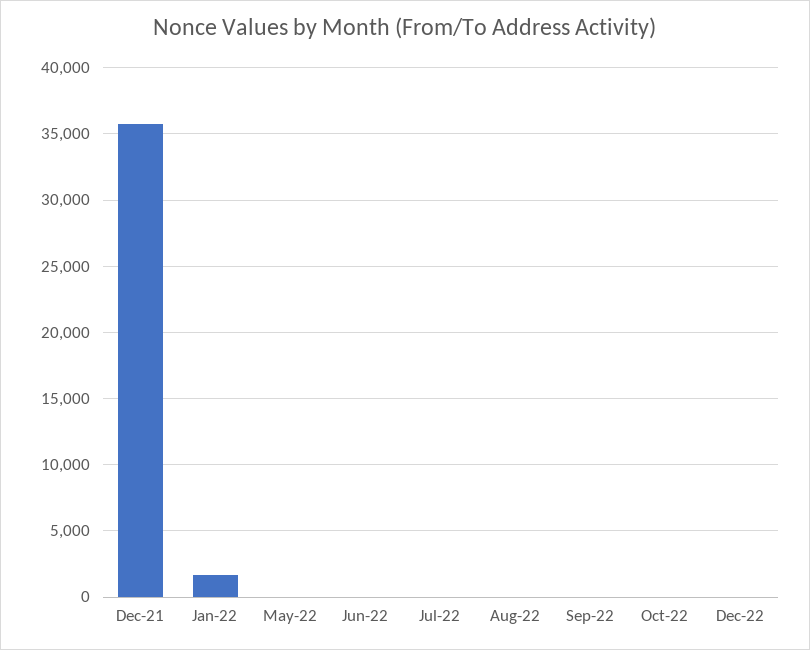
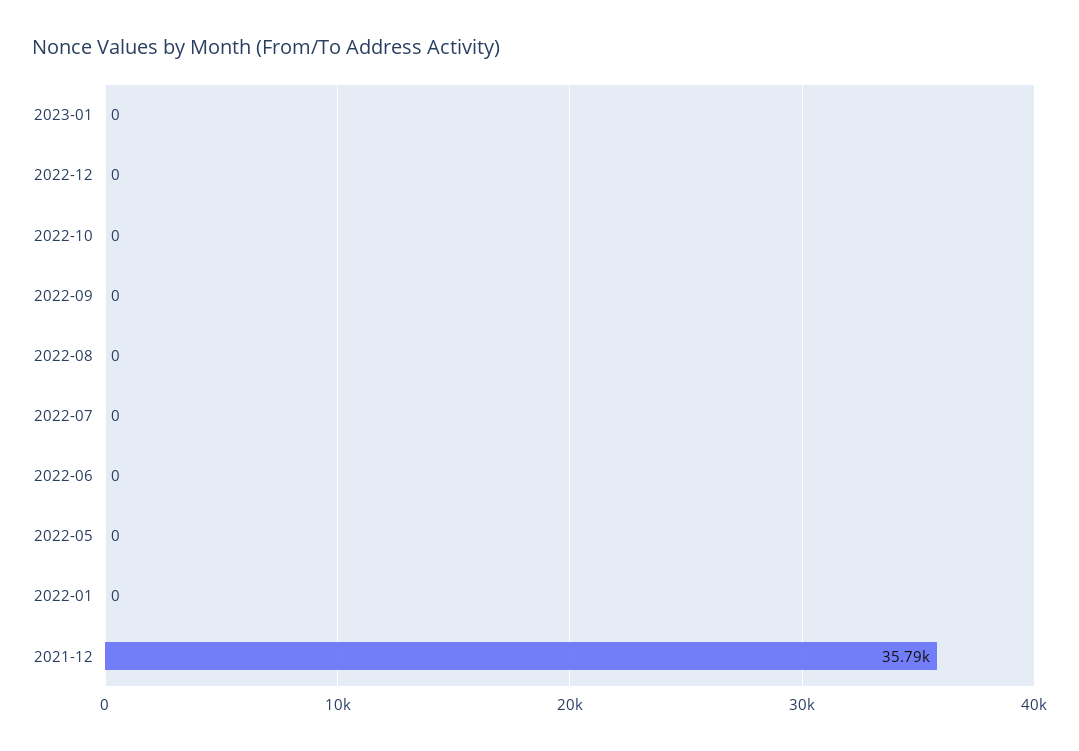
Jan-22: 1500 -> 0
2023-01: none -> 0

